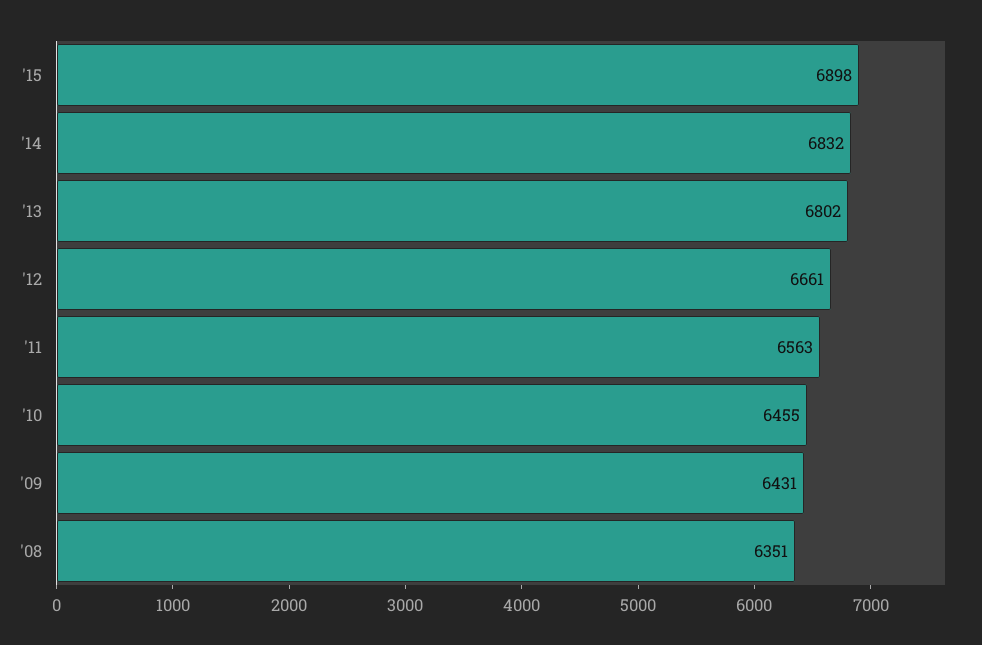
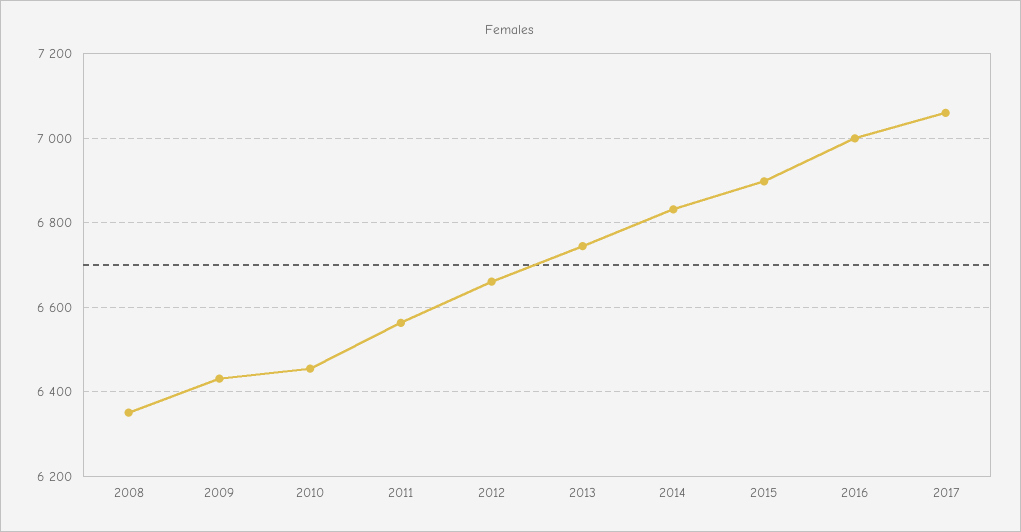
'13: 6802 -> 6740
2016: none -> 7000
2017: none -> 7060

